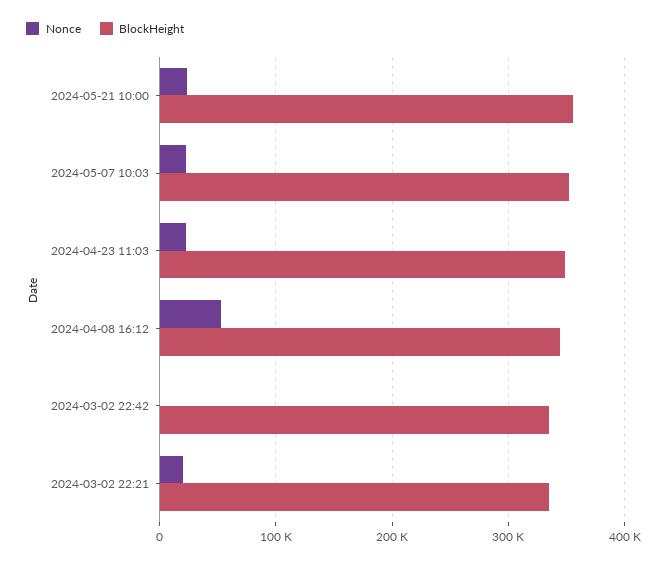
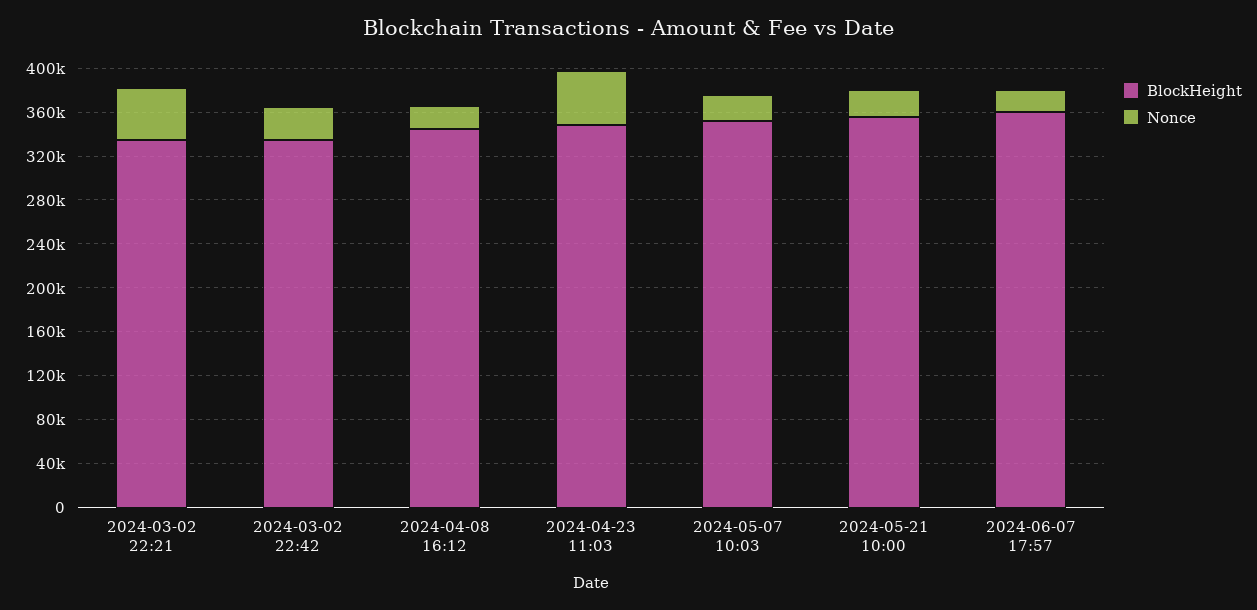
Nonce, 2024-04-23 11:03: 20000 -> 50000
Nonce, 2024-04-08 16:12: 50000 -> 20000
Nonce, 2024-03-02 22:42: 0 -> 30000
Nonce, 2024-03-02 22:21: 20000 -> 50000
BlockHeight, 2024-06-07 17:57: none -> 360000
Nonce, 2024-06-07 17:57: none -> 20000

